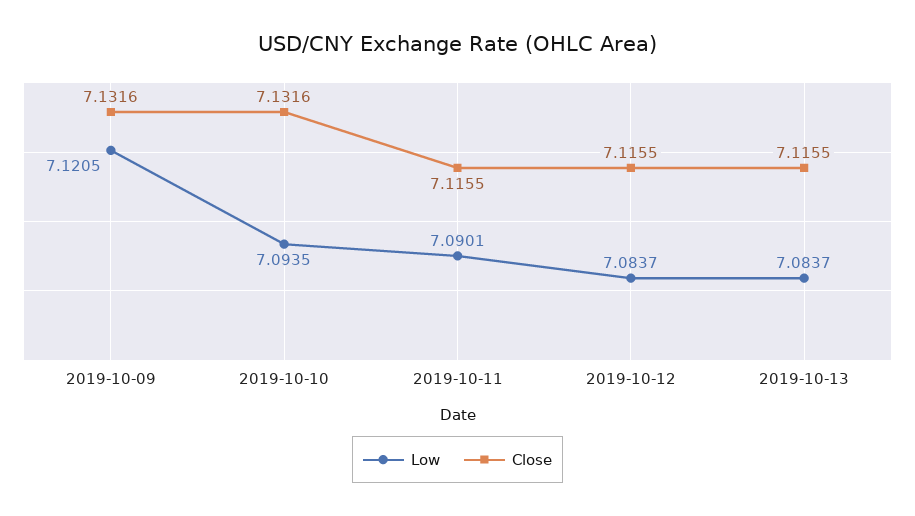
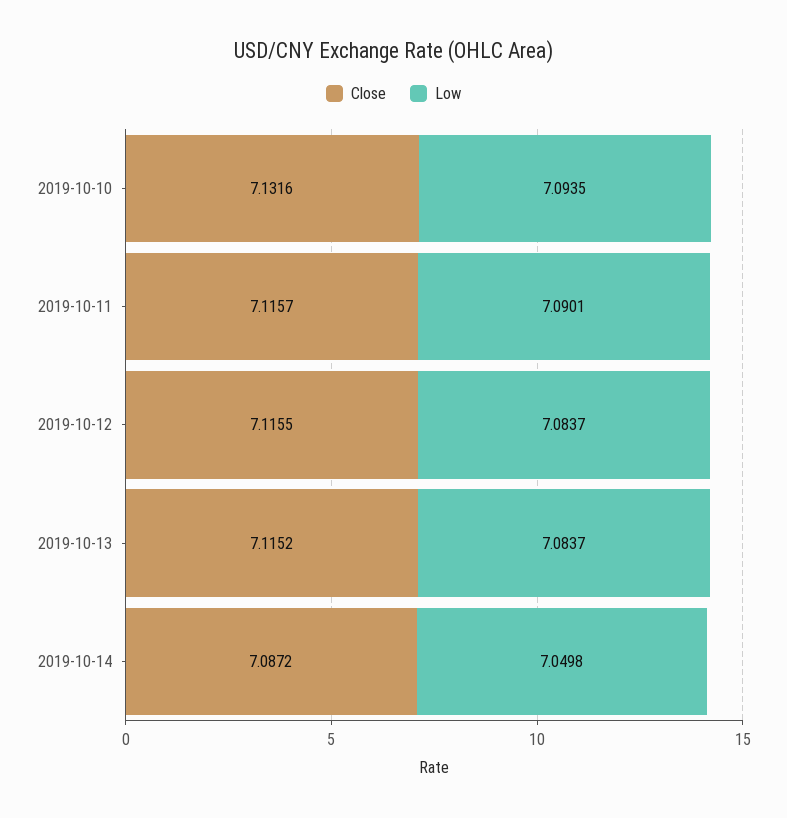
Low, 2019-10-09: 7.1205 -> none
Close, 2019-10-09: 7.1316 -> none
Close, 2019-10-11: 7.1155 -> 7.1157
Close, 2019-10-13: 7.1155 -> 7.1152
Close, 2019-10-14: none -> 7.0872
Low, 2019-10-14: none -> 7.0498

